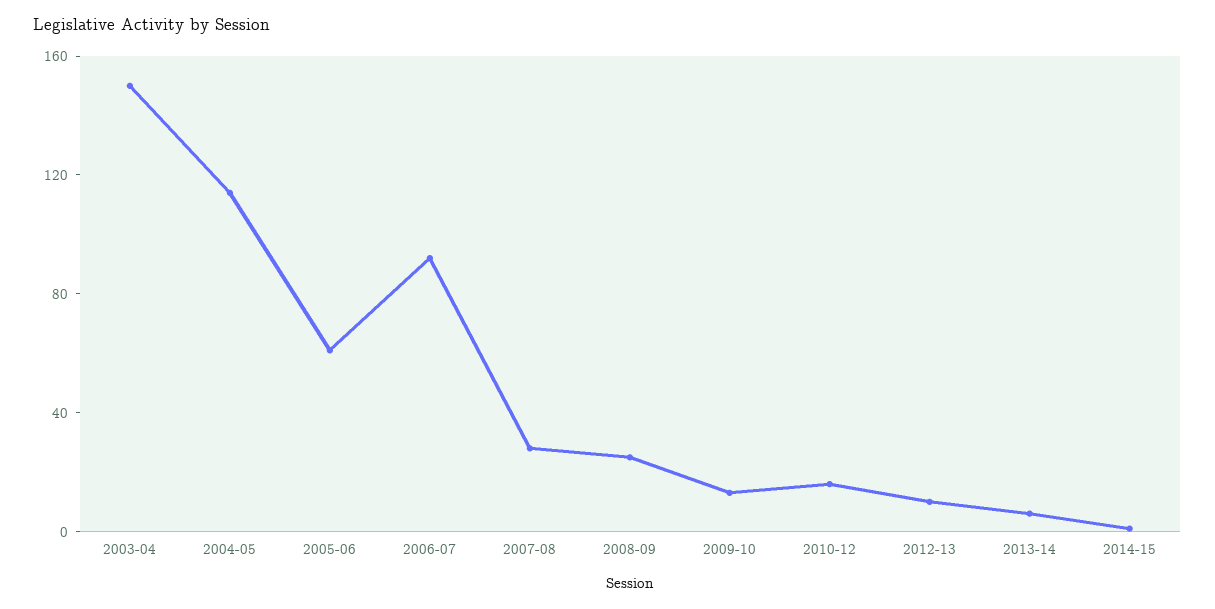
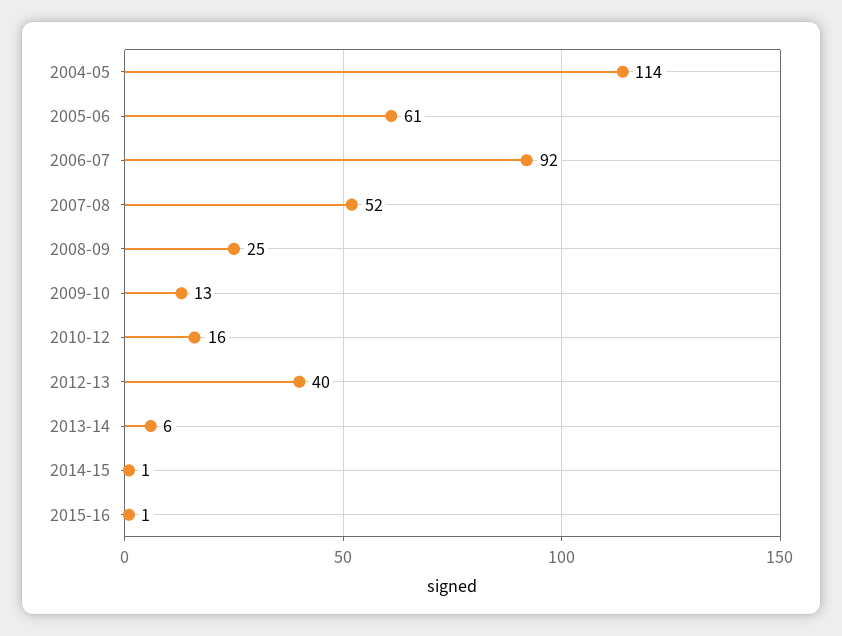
2003-04: 150 -> none
2007-08: 30 -> 52
2012-13: 10 -> 40
2015-16: none -> 1

